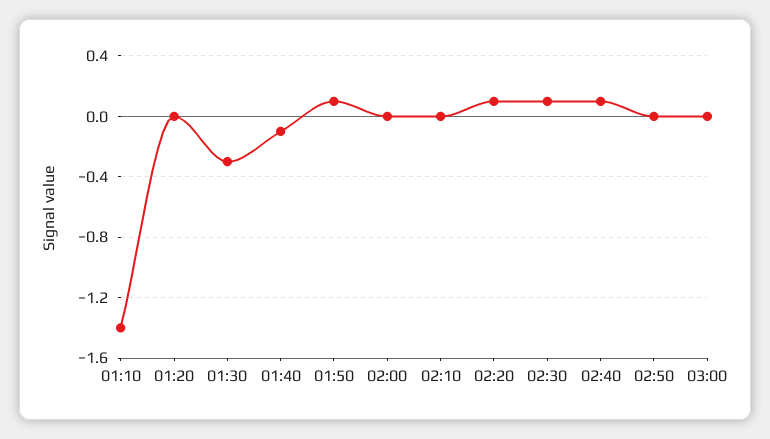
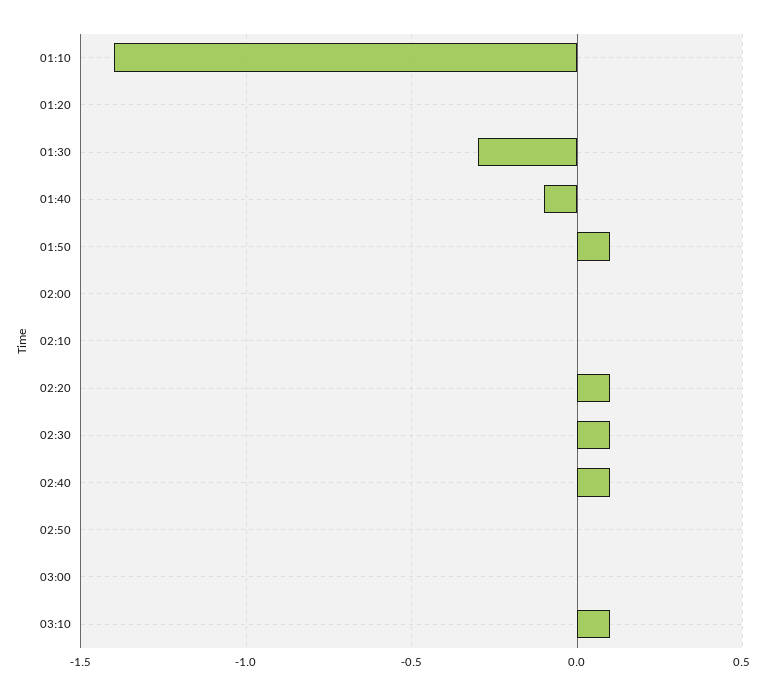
03:10: none -> 0.1

